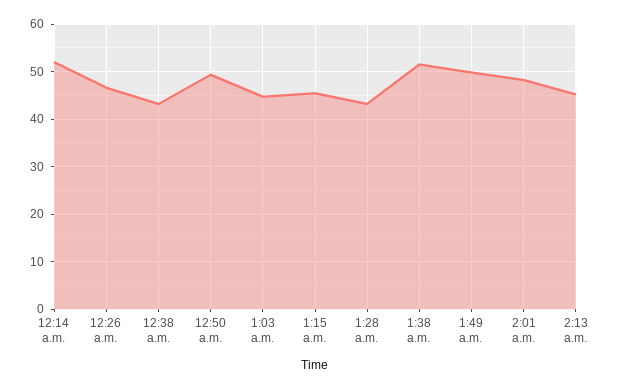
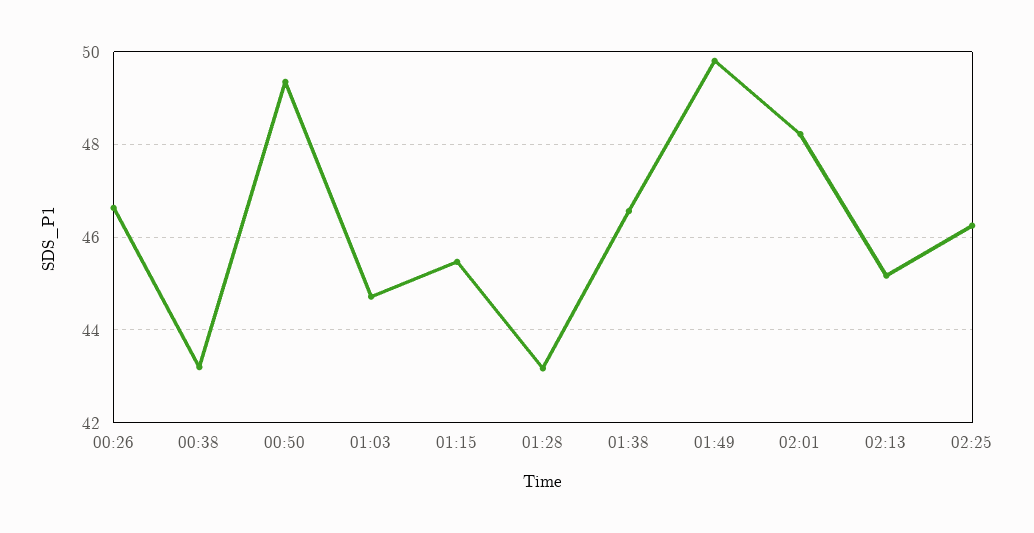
12:14 a.m.: 52 -> none
1:38 a.m.: 52 -> 46.6
02:25: none -> 46.2

